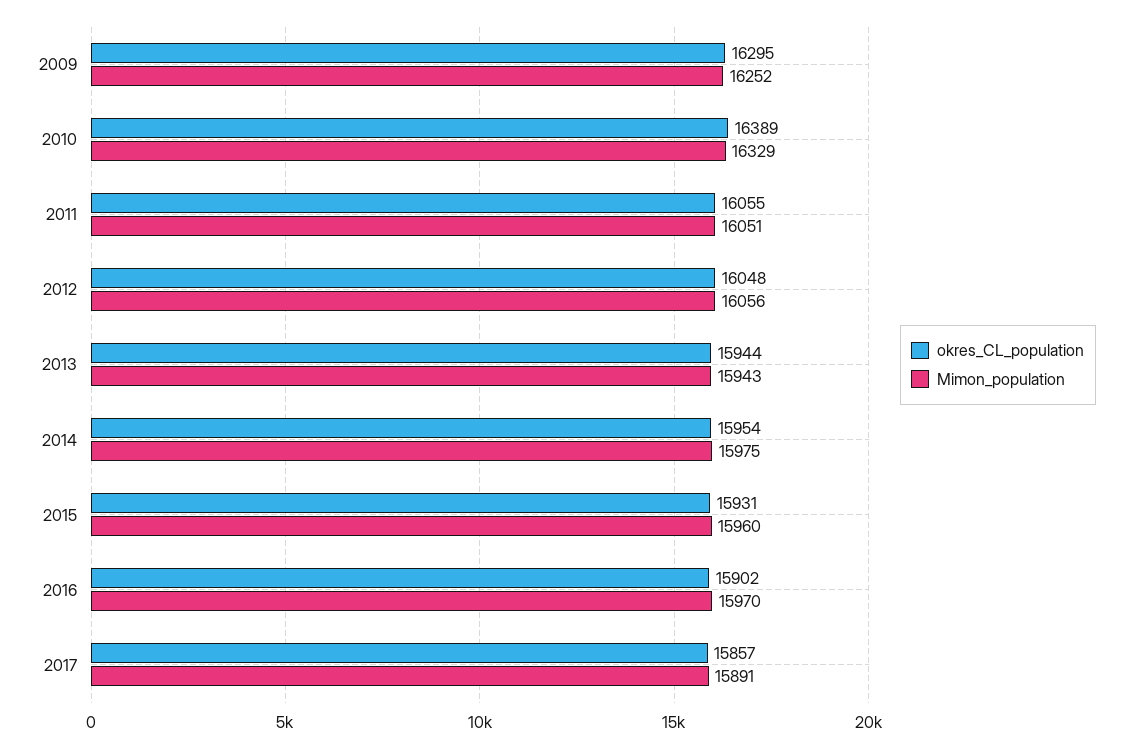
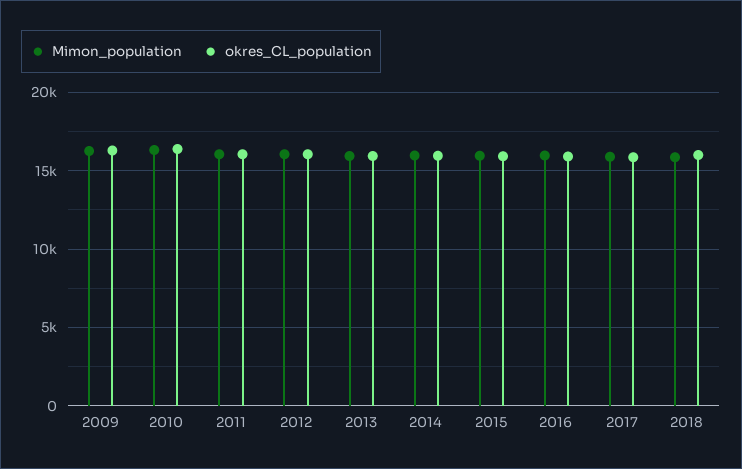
Mimon_population, 2018: none -> 16000
okres_CL_population, 2018: none -> 16000

